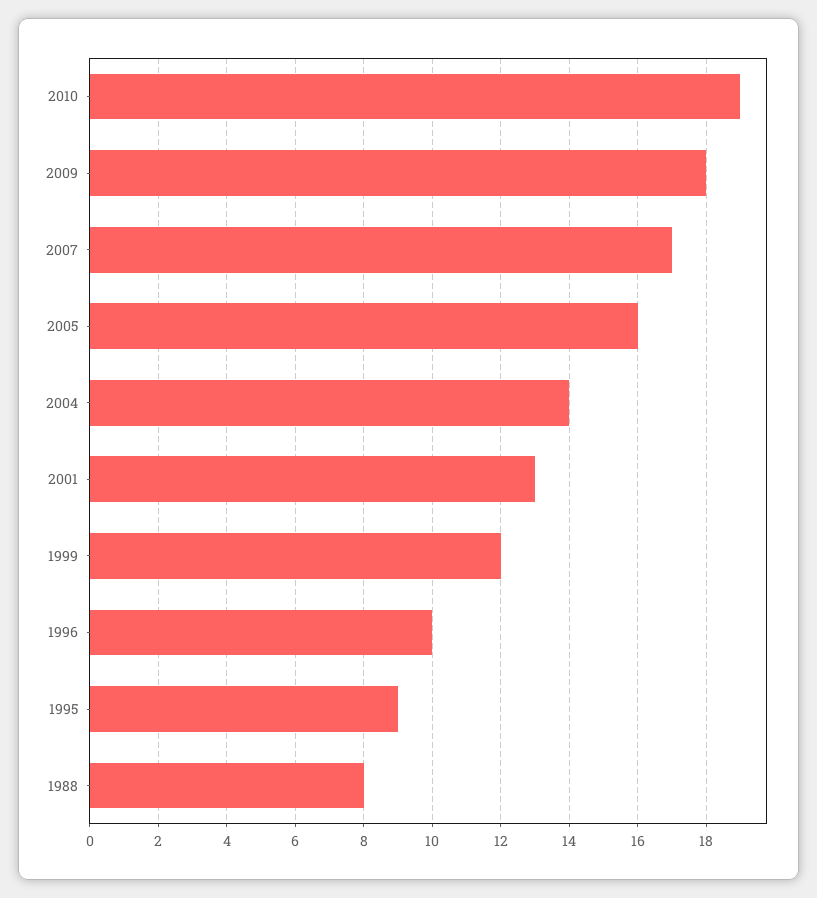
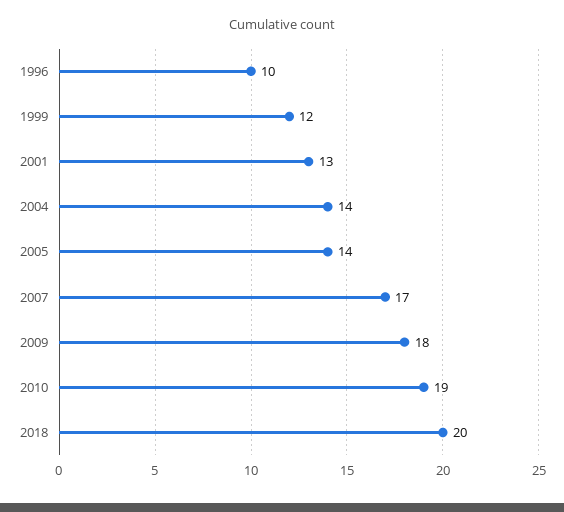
2005: 16 -> 14
1995: 9 -> none
1988: 8 -> none
2018: none -> 20

